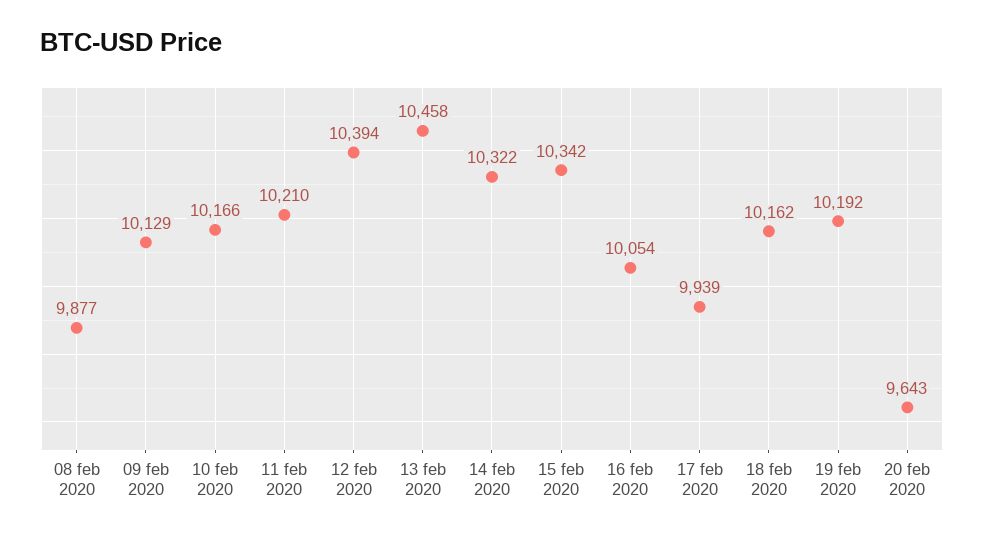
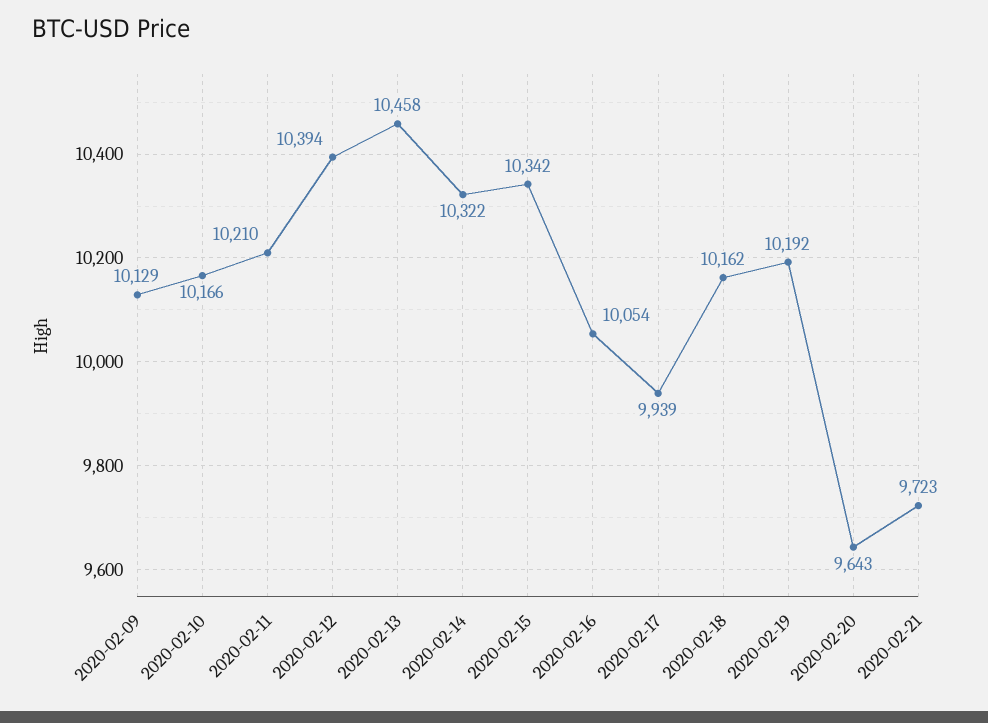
08 feb 2020: 9877 -> none
2020-02-21: none -> 9723

